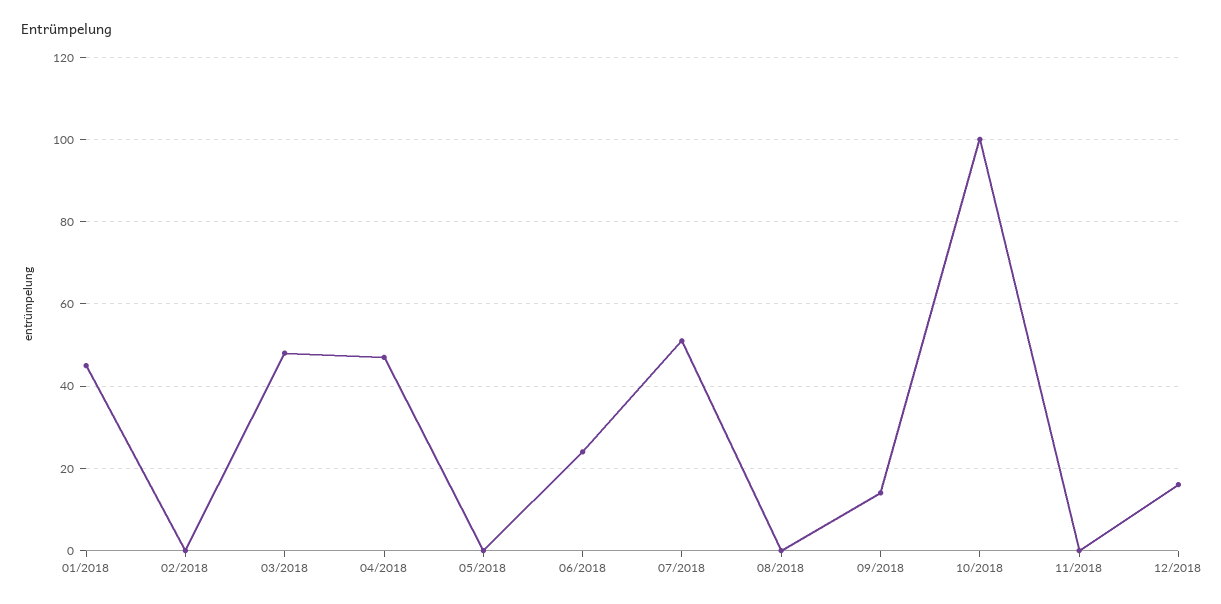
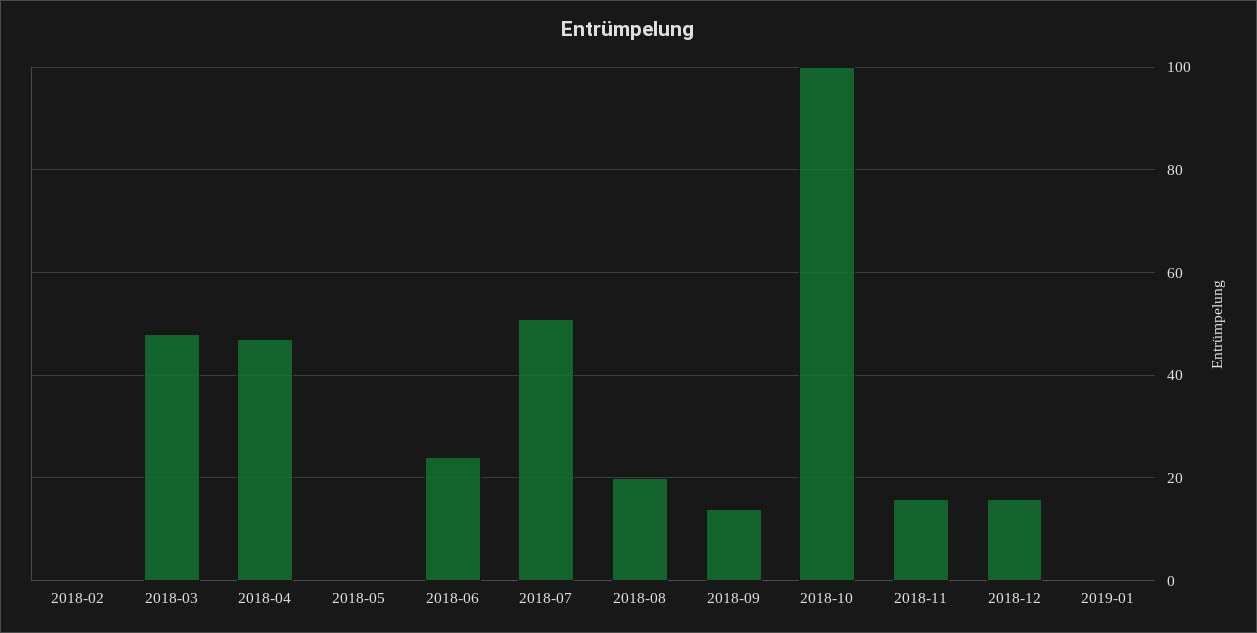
01/2018: 45 -> none
08/2018: 0 -> 20
11/2018: 0 -> 15
2019-01: none -> 0

